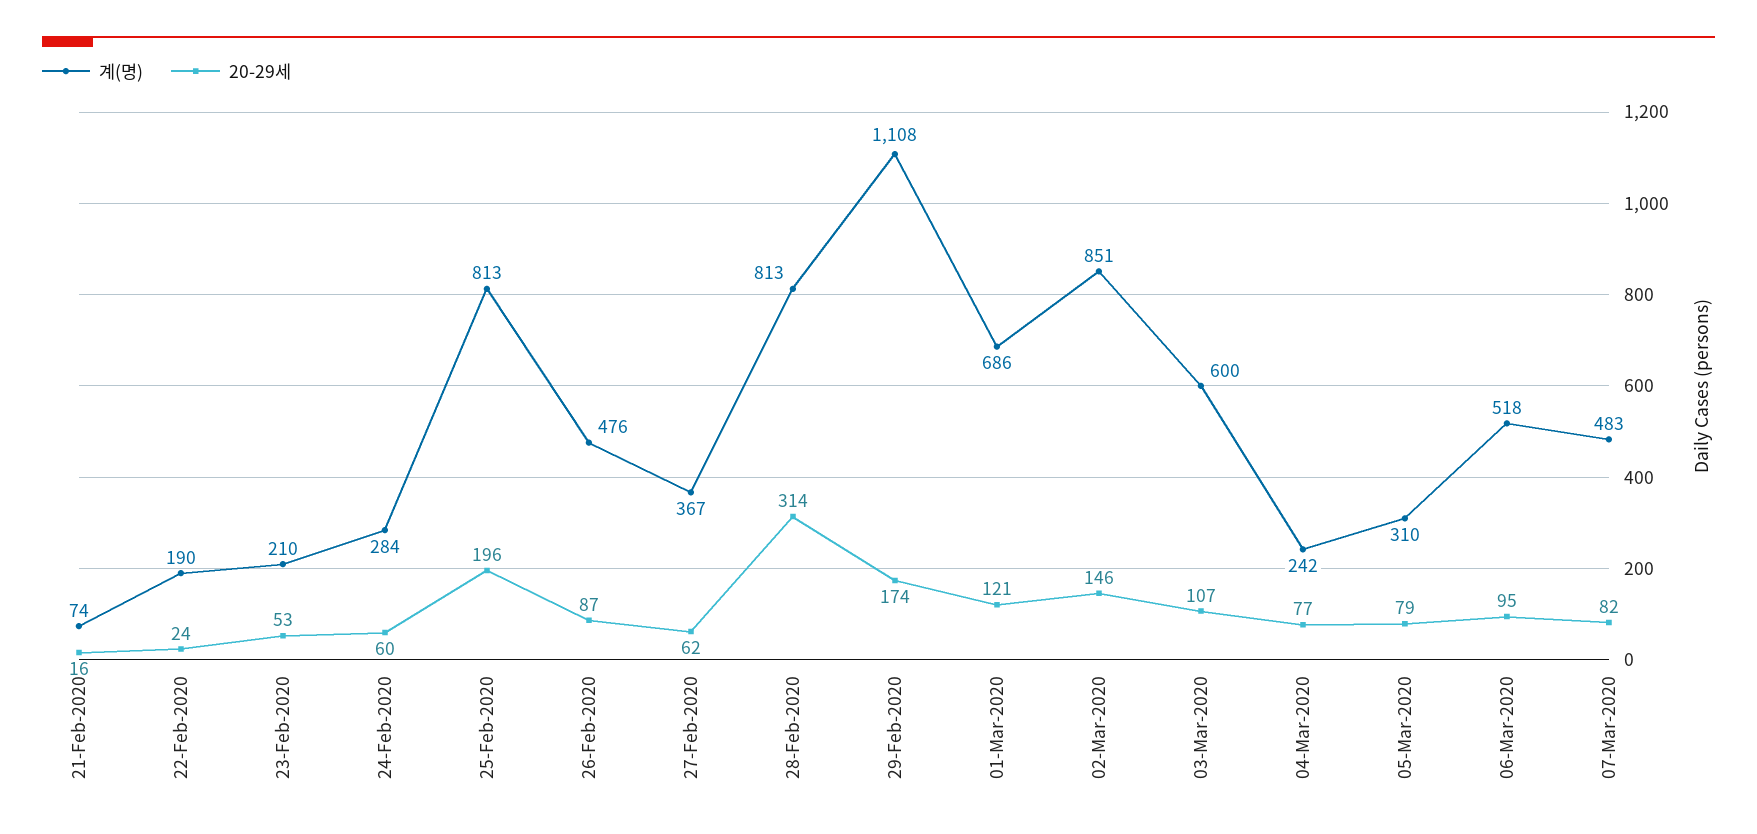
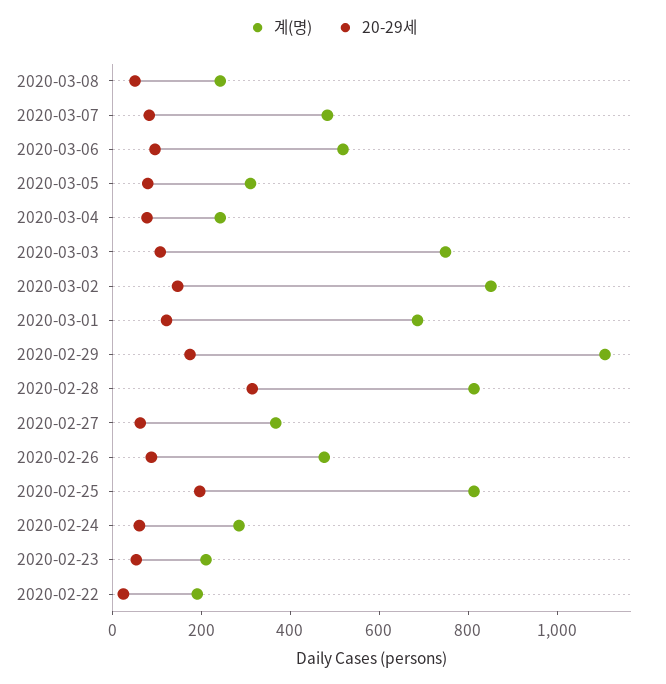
계(명), 21-Feb-2020: 74 -> none
20-29세, 21-Feb-2020: 16 -> none
계(명), 03-Mar-2020: 600 -> 750
계(명), 2020-03-08: none -> 250
20-29세, 2020-03-08: none -> 50

